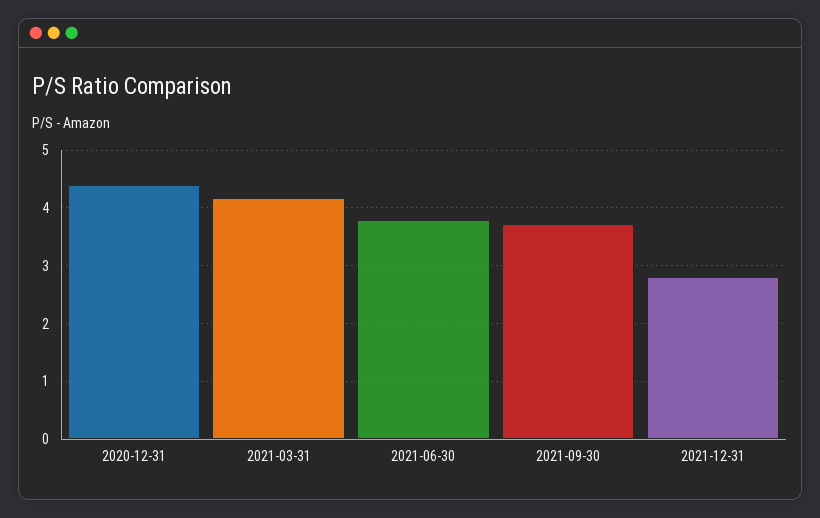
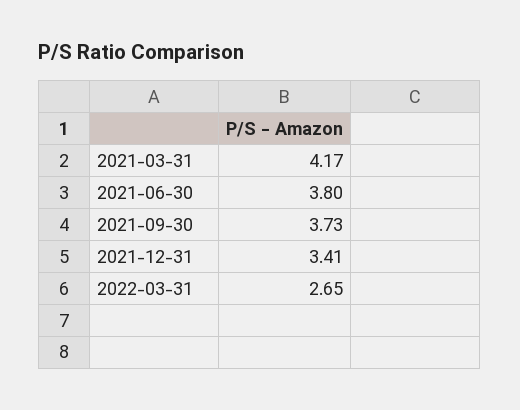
2020-12-31: 4.4 -> none
2021-12-31: 2.8 -> 3.41
2022-03-31: none -> 2.65

